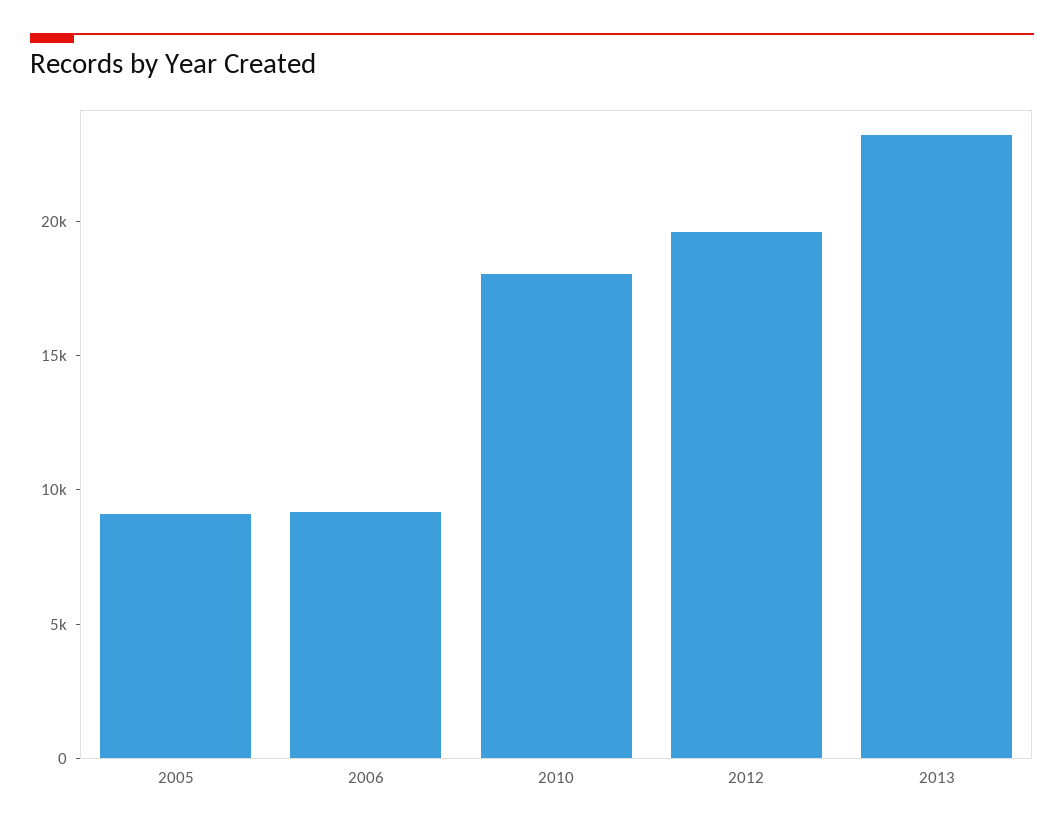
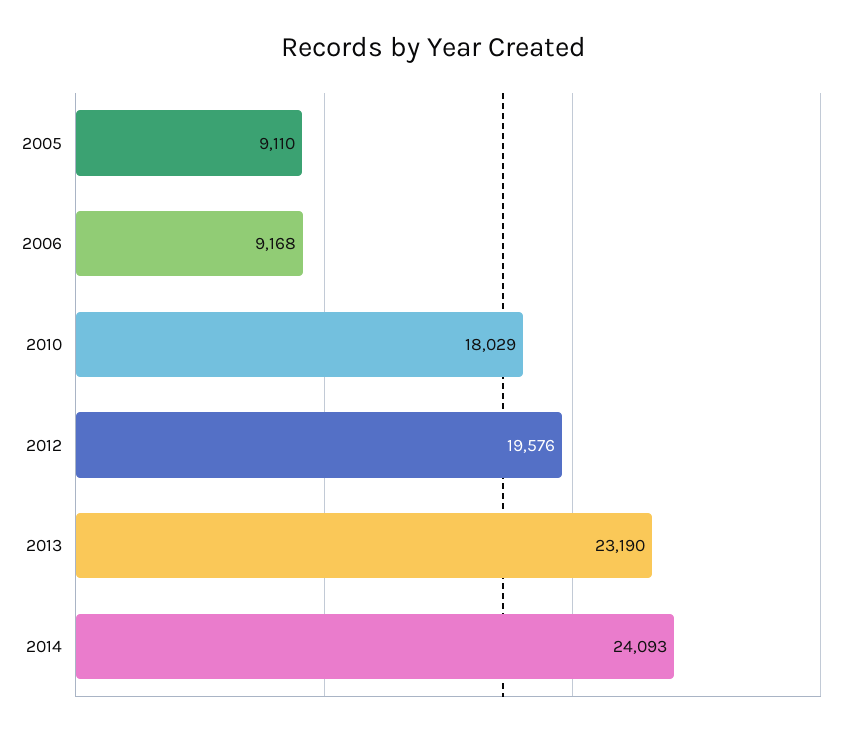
2014: none -> 24093

